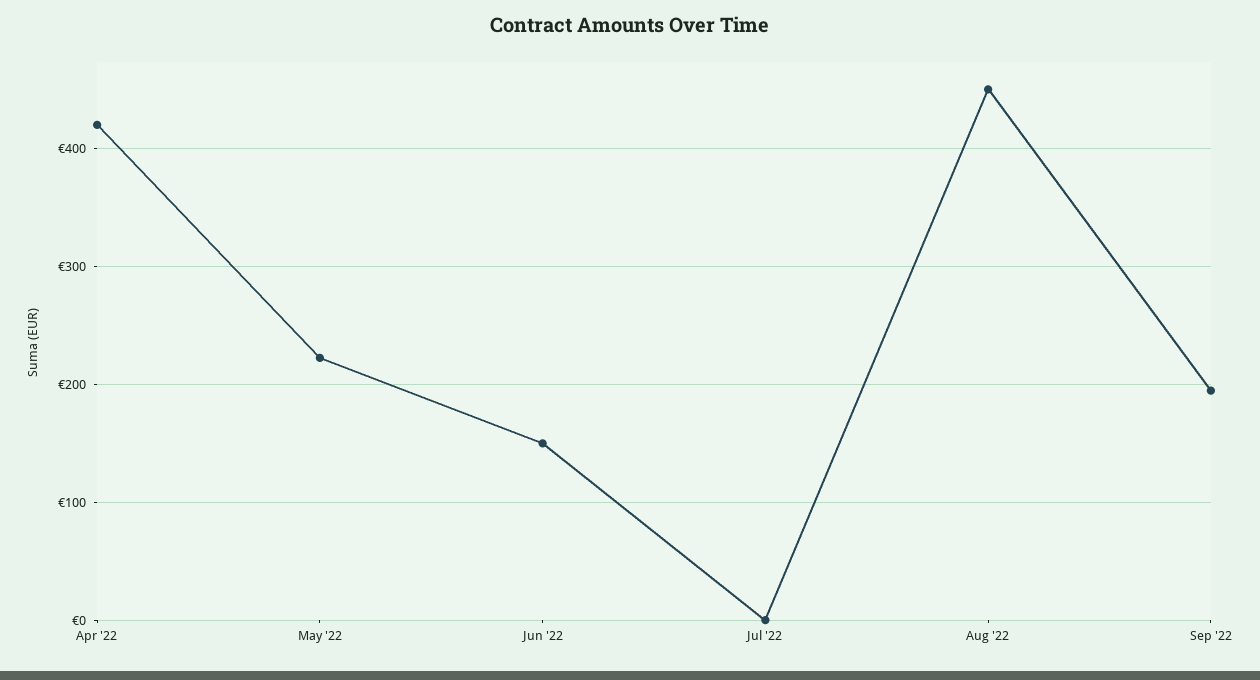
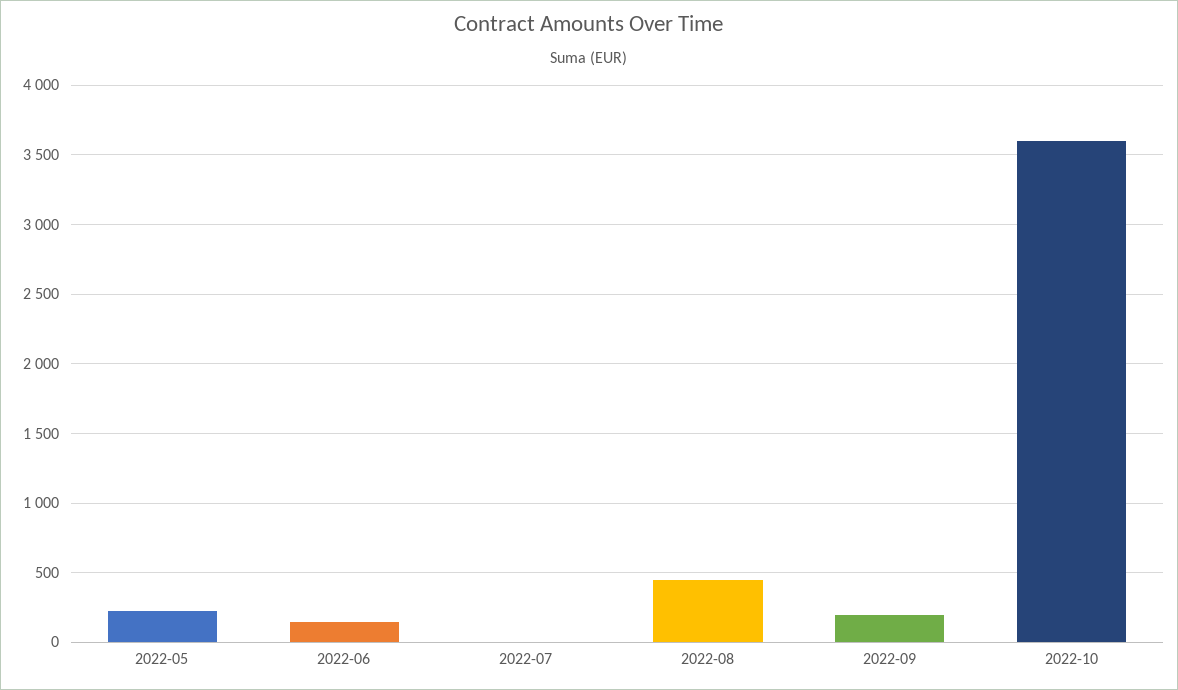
Apr '22: 420 -> none
2022-10: none -> 3600

